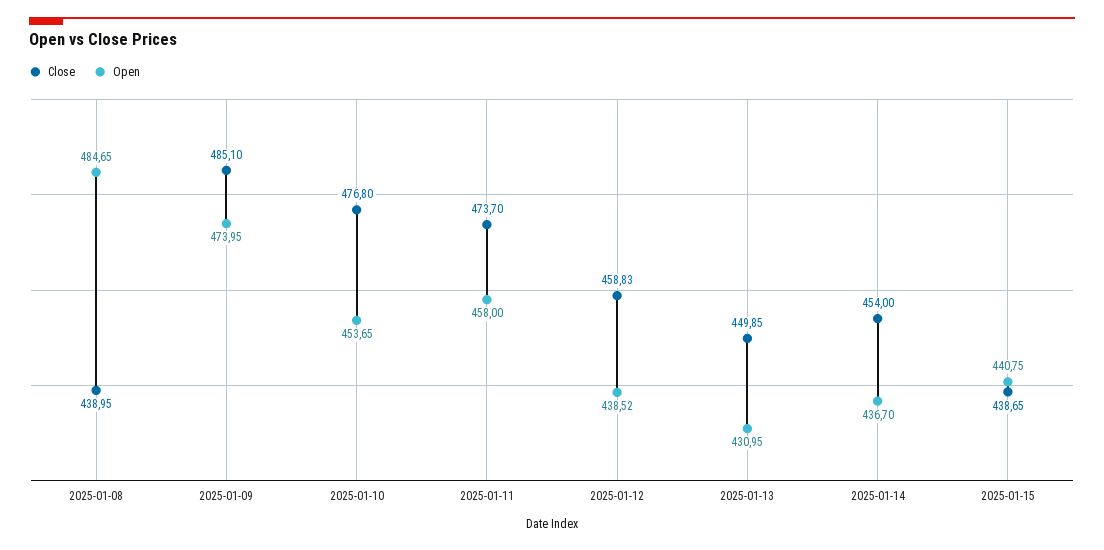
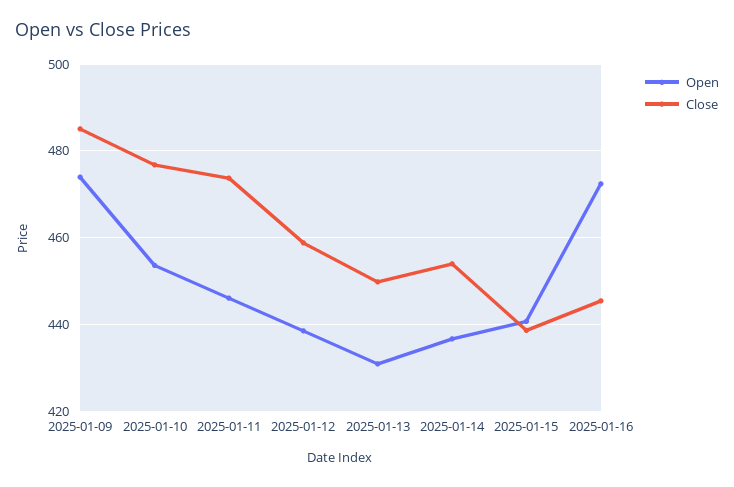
Close, 2025-01-08: 438.95 -> none
Open, 2025-01-08: 484.65 -> none
Open, 2025-01-11: 458 -> 446
Open, 2025-01-16: none -> 472
Close, 2025-01-16: none -> 446

